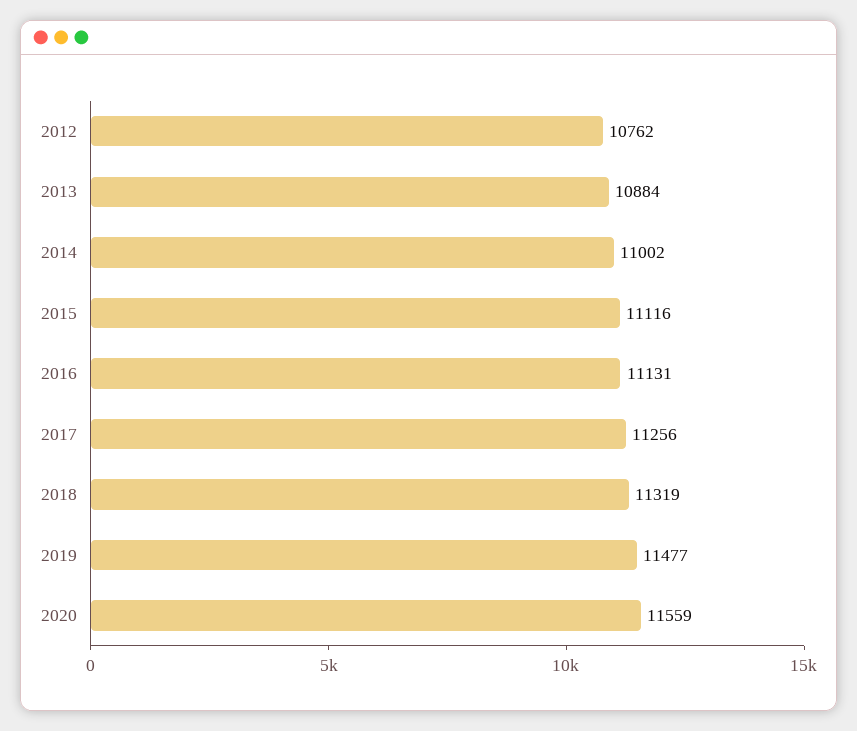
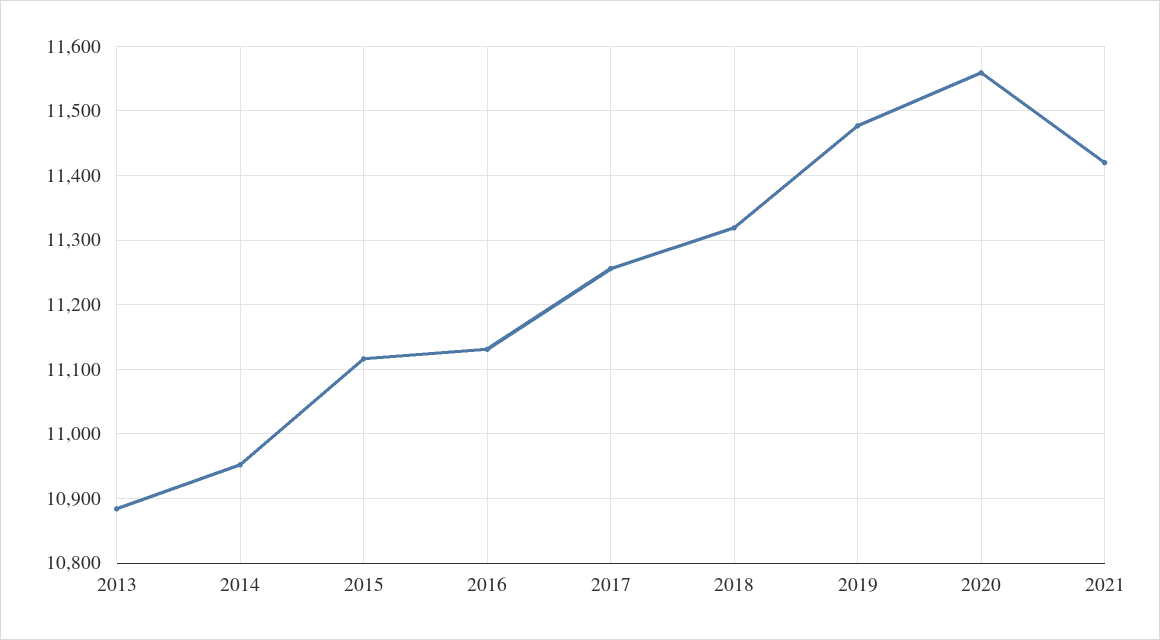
2012: 10762 -> none
2014: 11002 -> 10950
2021: none -> 11420

